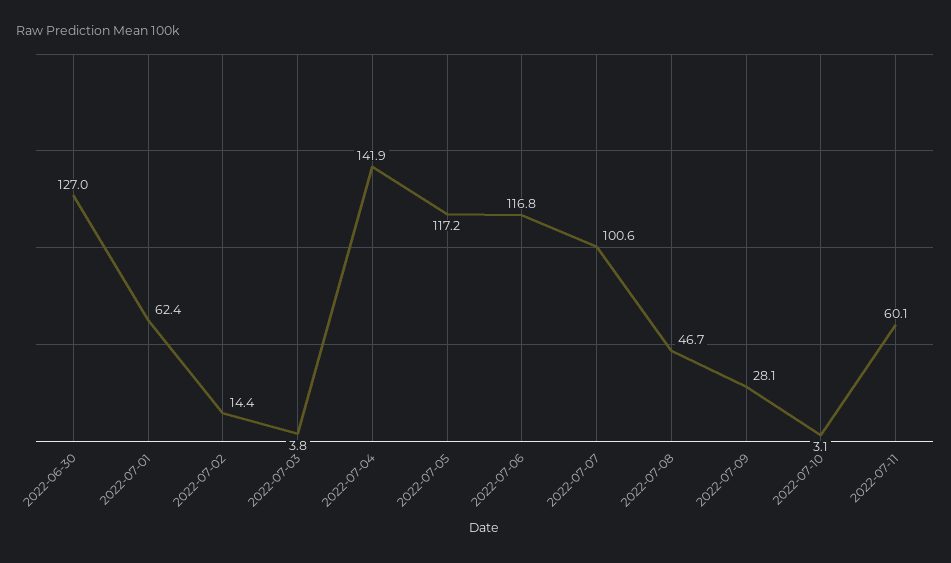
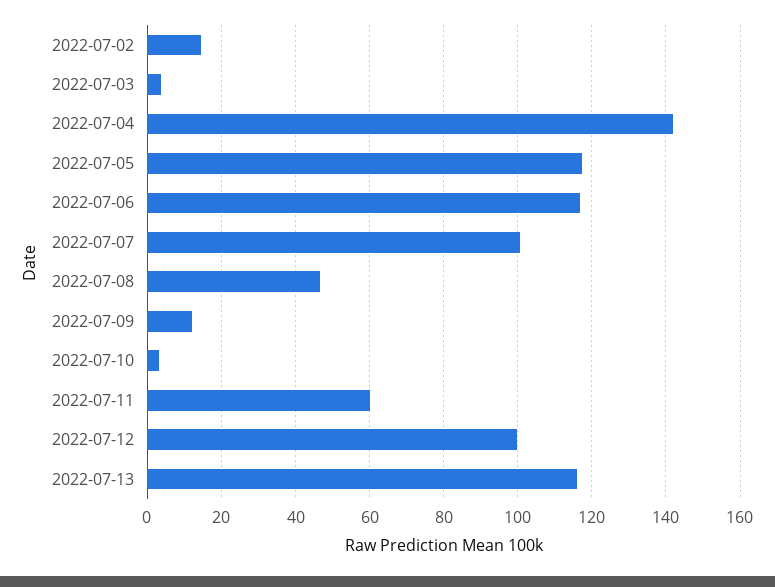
2022-06-30: 127 -> none
2022-07-01: 62.4 -> none
2022-07-09: 28.1 -> 12
2022-07-12: none -> 100
2022-07-13: none -> 116

